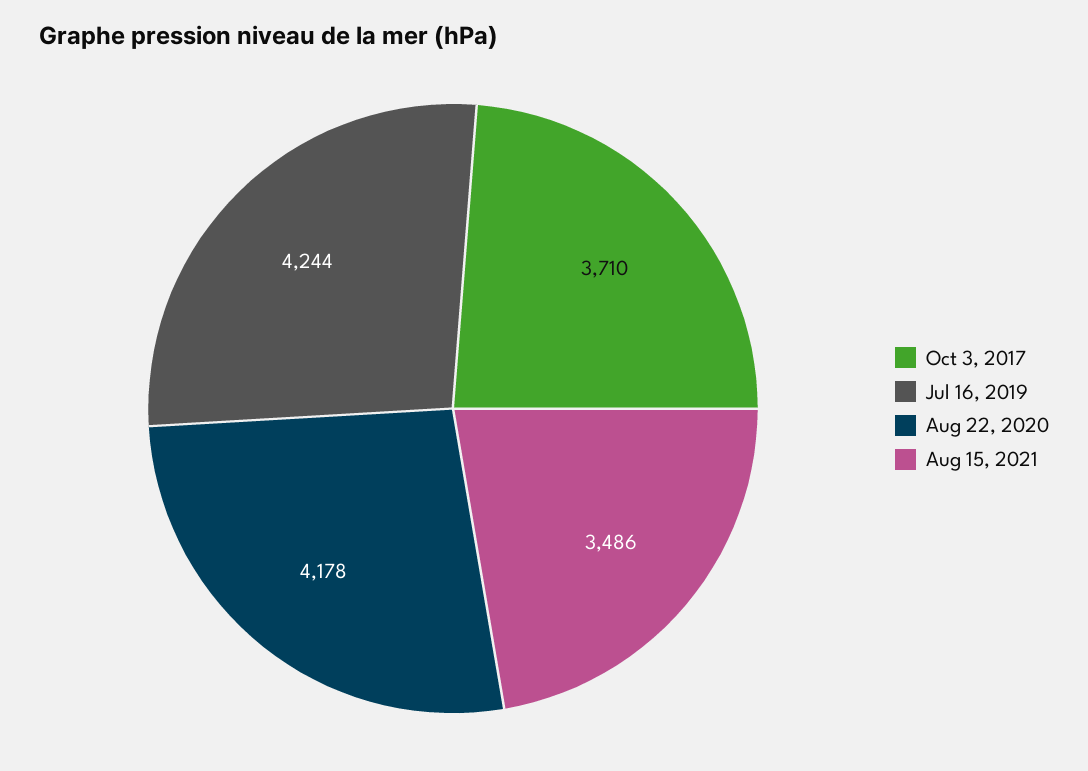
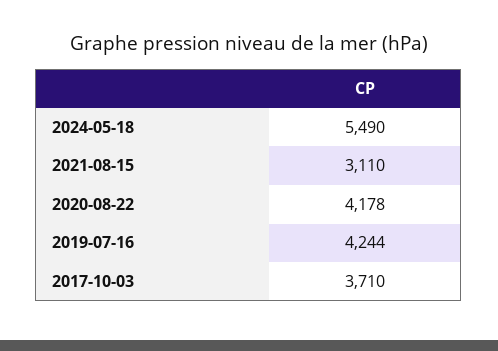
Aug 15, 2021: 3486 -> 3110
2024-05-18: none -> 5490

